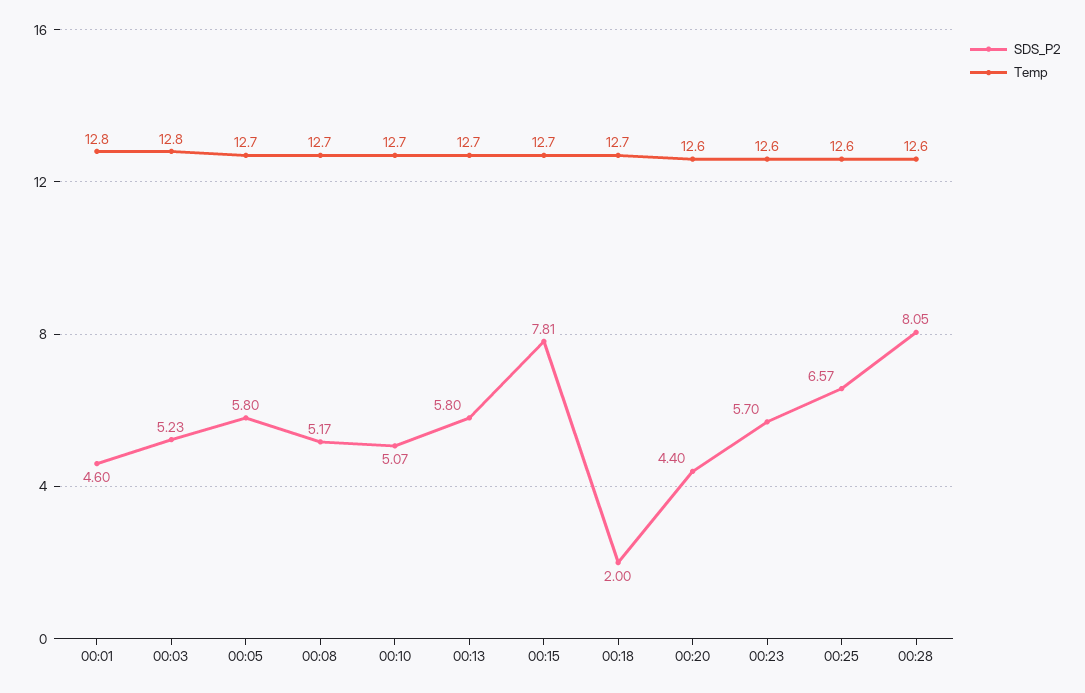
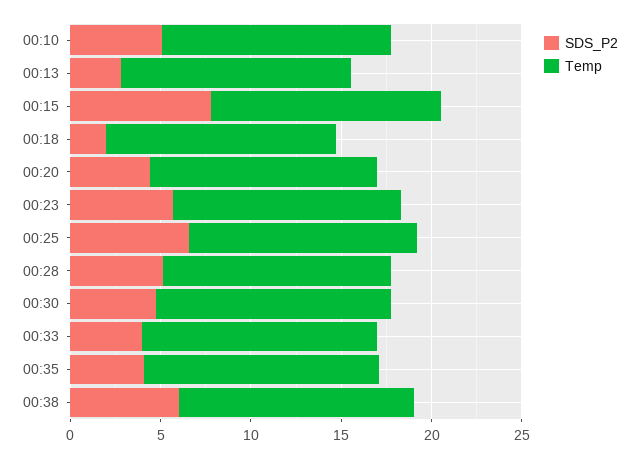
SDS_P2, 00:01: 4.6 -> none
Temp, 00:01: 12.8 -> none
SDS_P2, 00:03: 5.23 -> none
Temp, 00:03: 12.8 -> none
SDS_P2, 00:05: 5.8 -> none
Temp, 00:05: 12.7 -> none
SDS_P2, 00:08: 5.17 -> none
Temp, 00:08: 12.7 -> none
SDS_P2, 00:13: 5.8 -> 3
SDS_P2, 00:28: 8.05 -> 5
SDS_P2, 00:30: none -> 5
Temp, 00:30: none -> 13
SDS_P2, 00:33: none -> 4
Temp, 00:33: none -> 13
SDS_P2, 00:35: none -> 4
Temp, 00:35: none -> 13
SDS_P2, 00:38: none -> 6
Temp, 00:38: none -> 13

